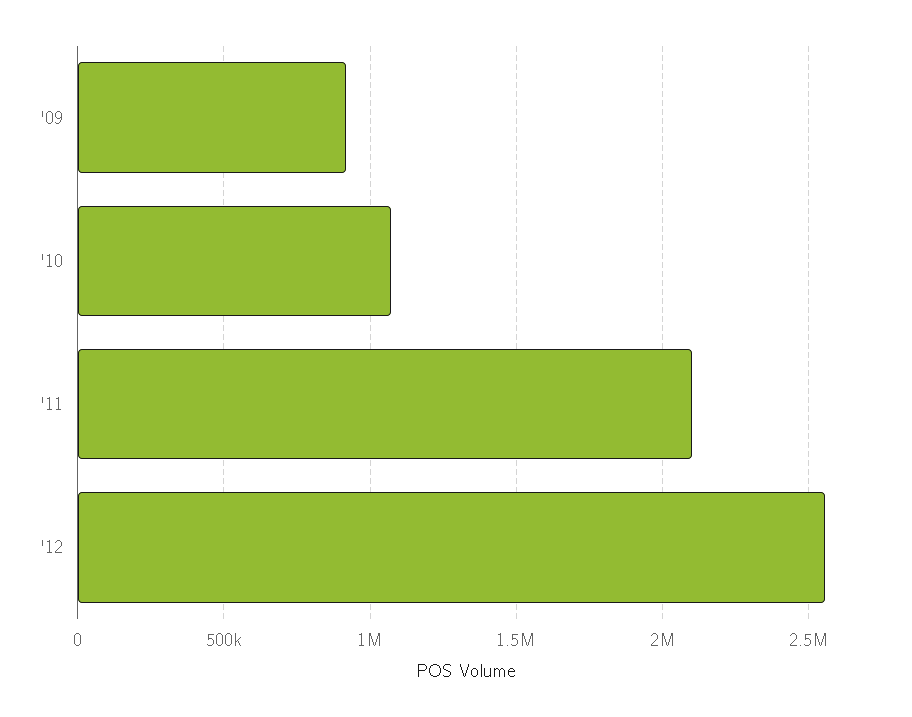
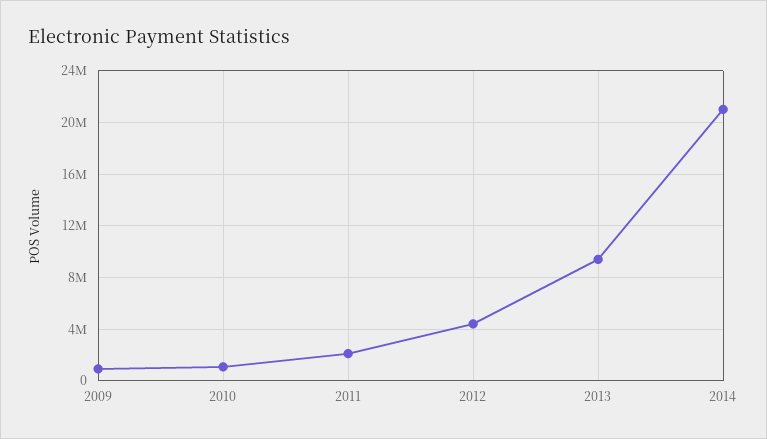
'12: 2550000 -> 4500000
2013: none -> 9500000
2014: none -> 21000000

